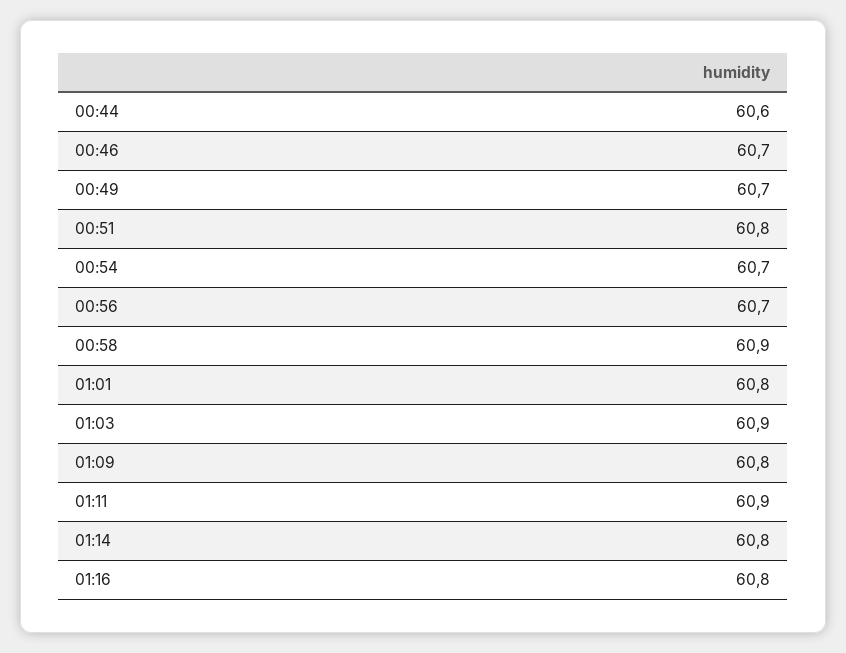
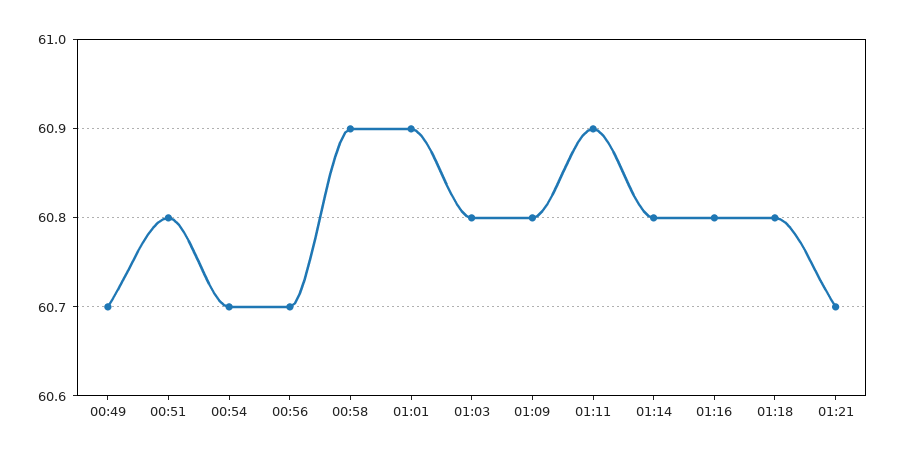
00:44: 60.6 -> none
00:46: 60.7 -> none
01:01: 60.8 -> 60.9
01:03: 60.9 -> 60.8
01:18: none -> 60.8
01:21: none -> 60.7

